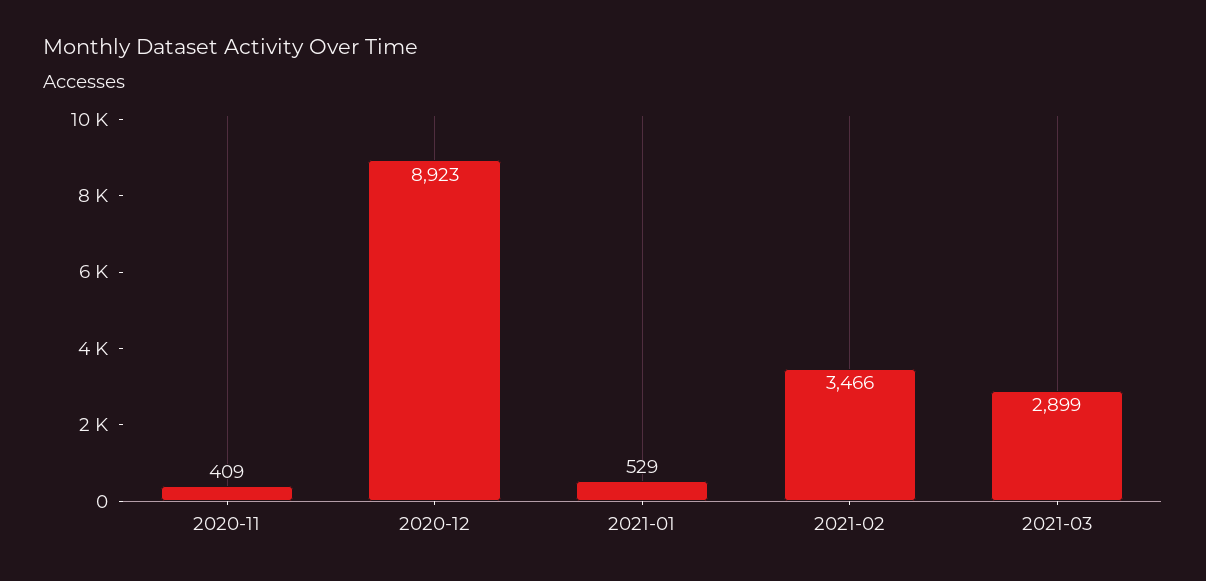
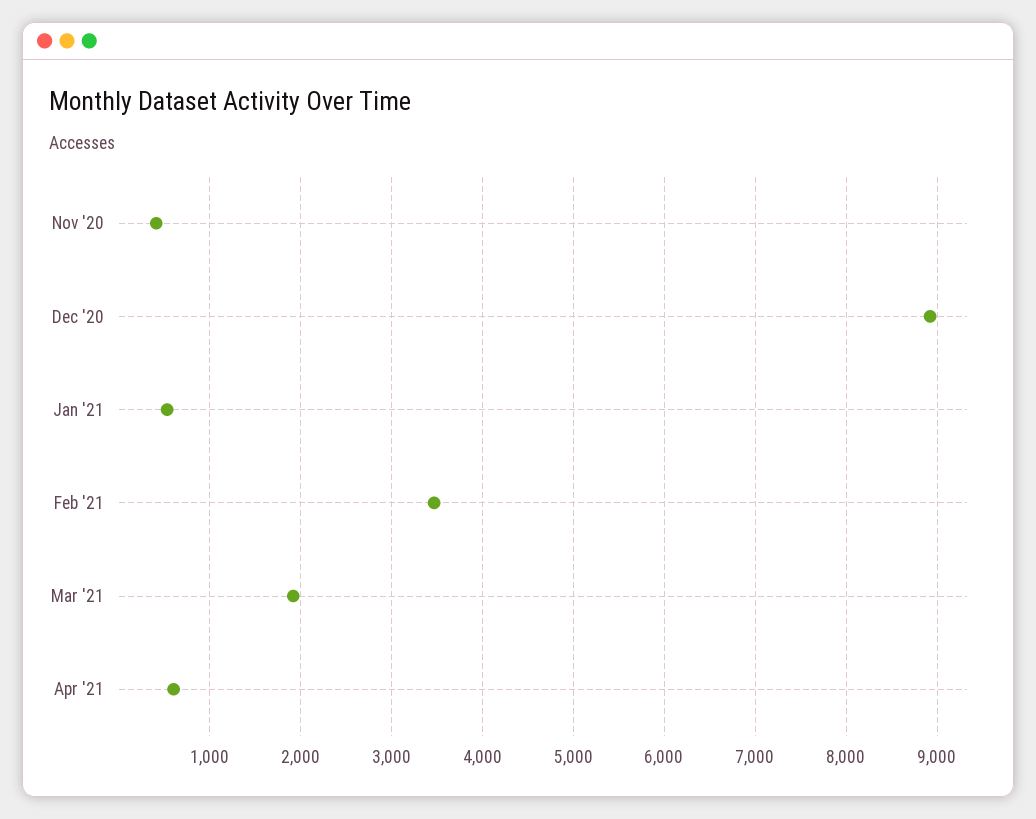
2021-03: 2899 -> 1900
Apr '21: none -> 600

